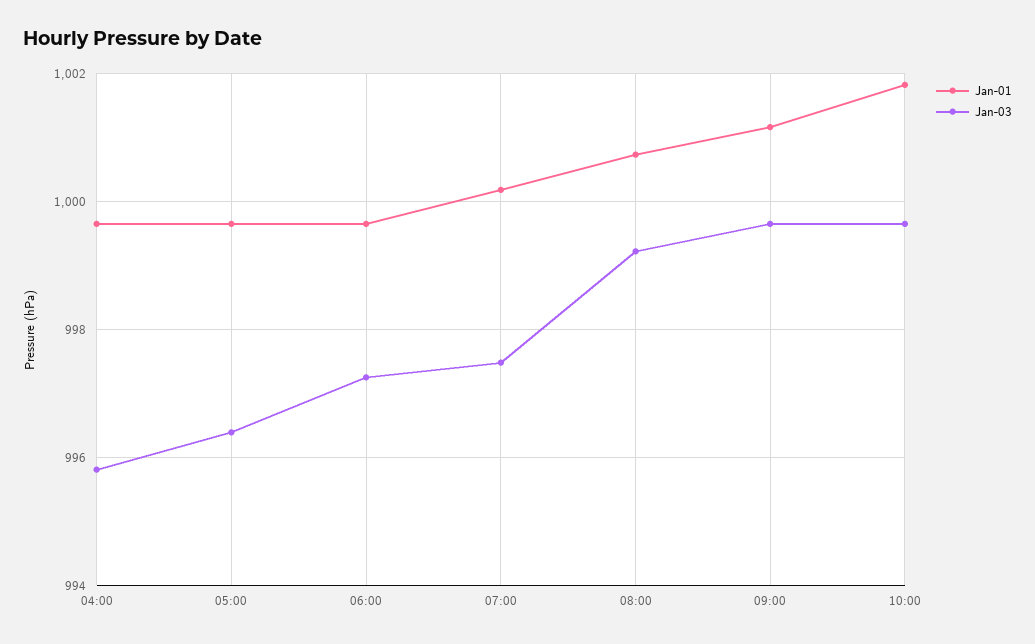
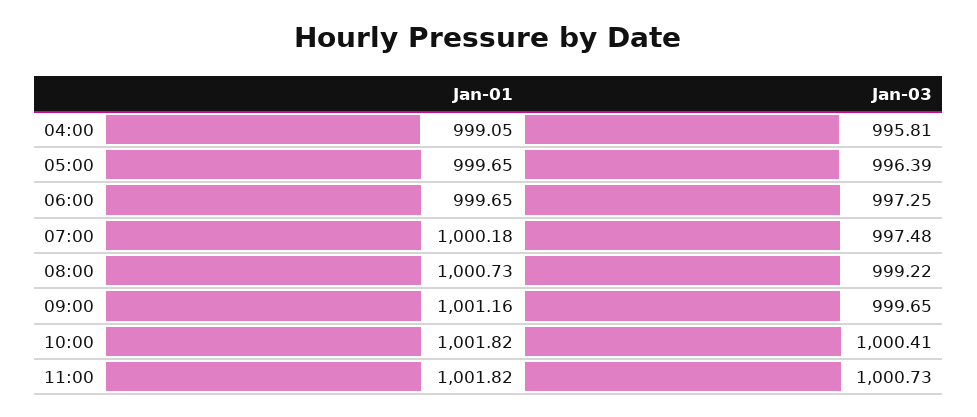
Jan-01, 04:00: 999.6 -> 999.05
Jan-03, 10:00: 999.6 -> 1000.41
Jan-01, 11:00: none -> 1001.82
Jan-03, 11:00: none -> 1000.73

